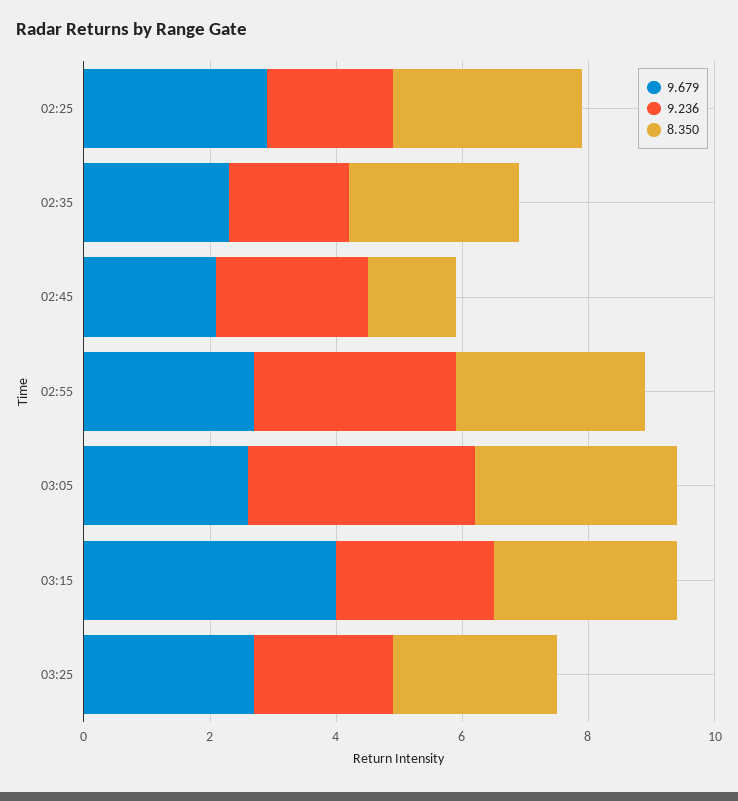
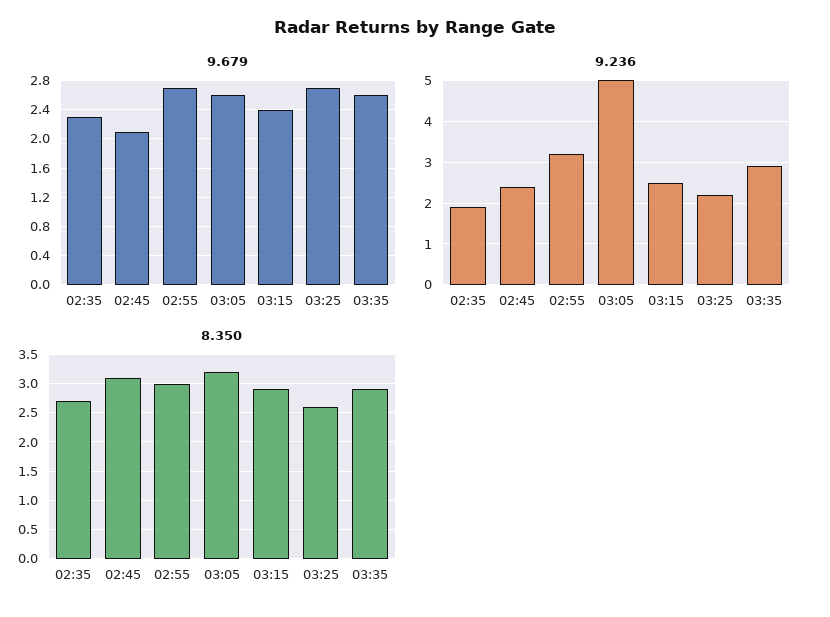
9.679, 02:25: 3 -> none
9.236, 02:25: 2 -> none
8.350, 02:25: 3 -> none
8.350, 02:45: 1.5 -> 3
9.236, 03:05: 3.5 -> 5
9.679, 03:15: 4 -> 2.4
9.679, 03:35: none -> 2.6
9.236, 03:35: none -> 3
8.350, 03:35: none -> 3

